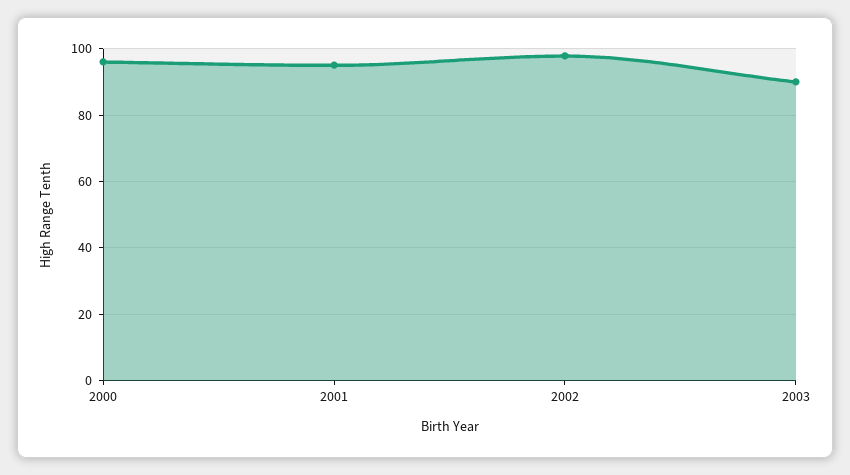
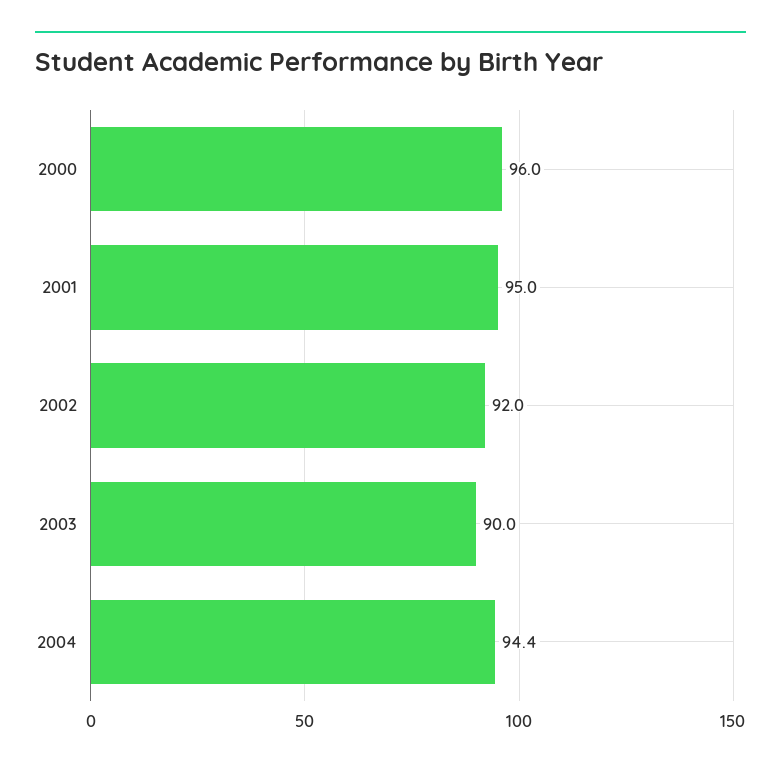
2002: 98 -> 92
2004: none -> 94.4

